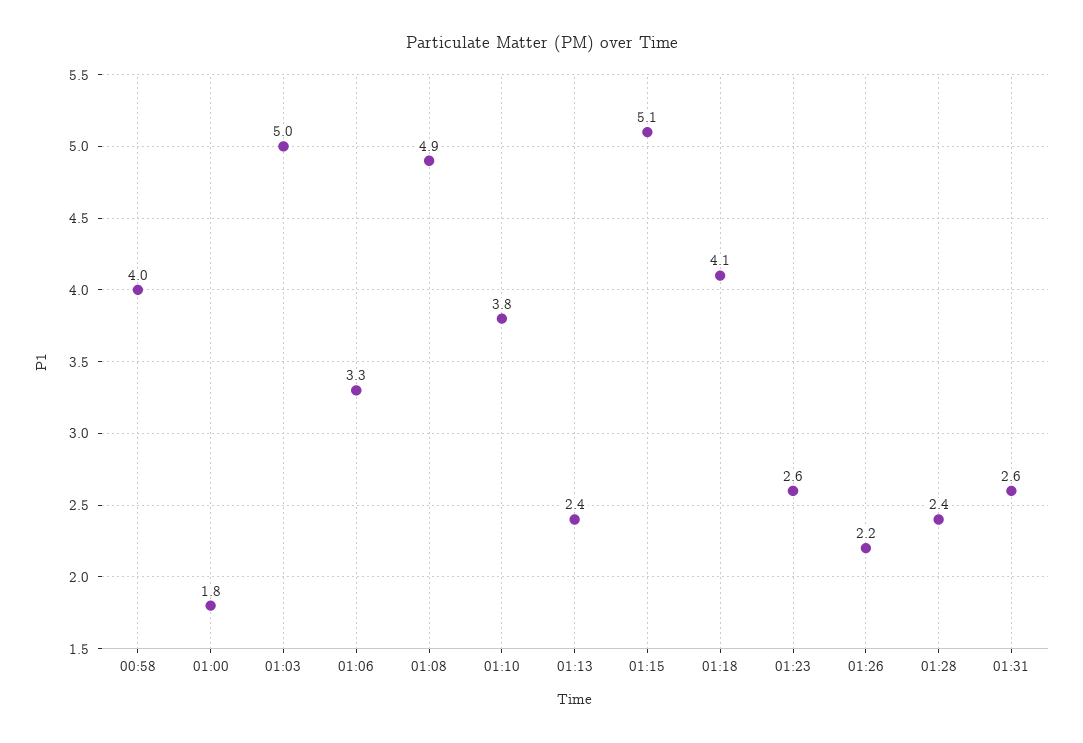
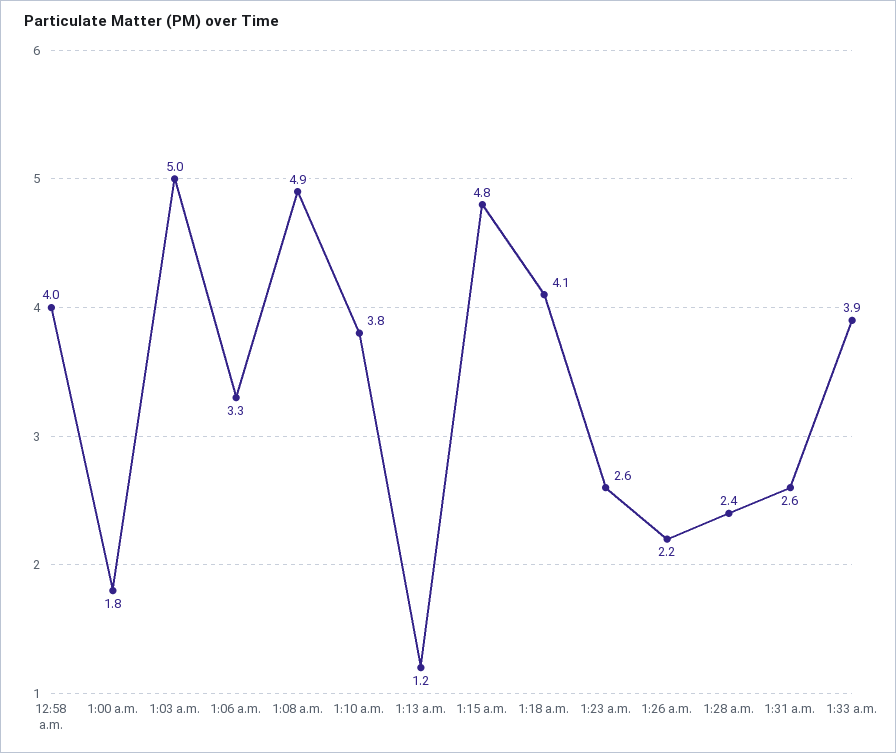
01:13: 2.4 -> 1.2
01:15: 5.1 -> 4.8
1:33 a.m.: none -> 3.9

